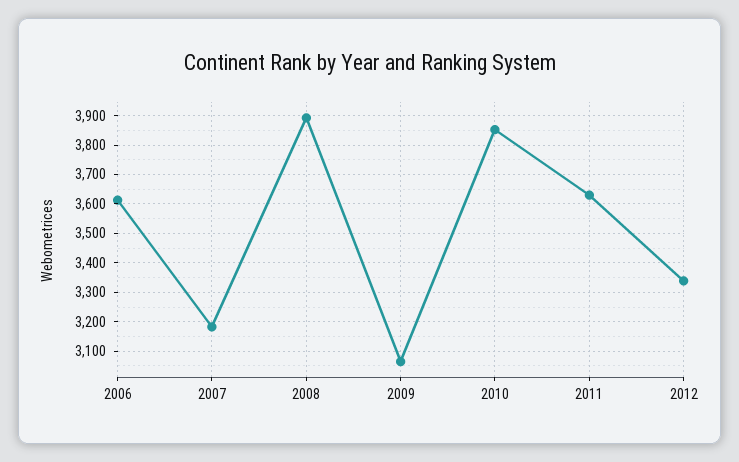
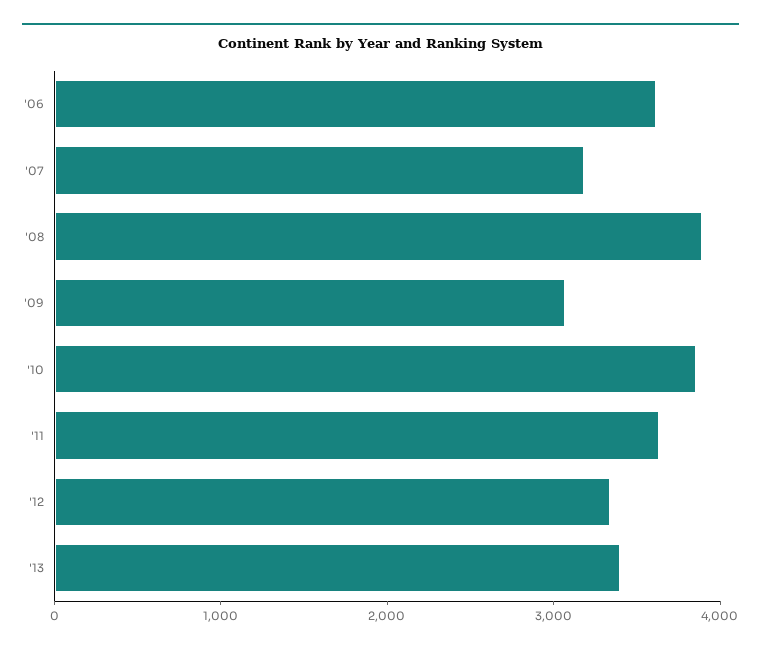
'13: none -> 3400

